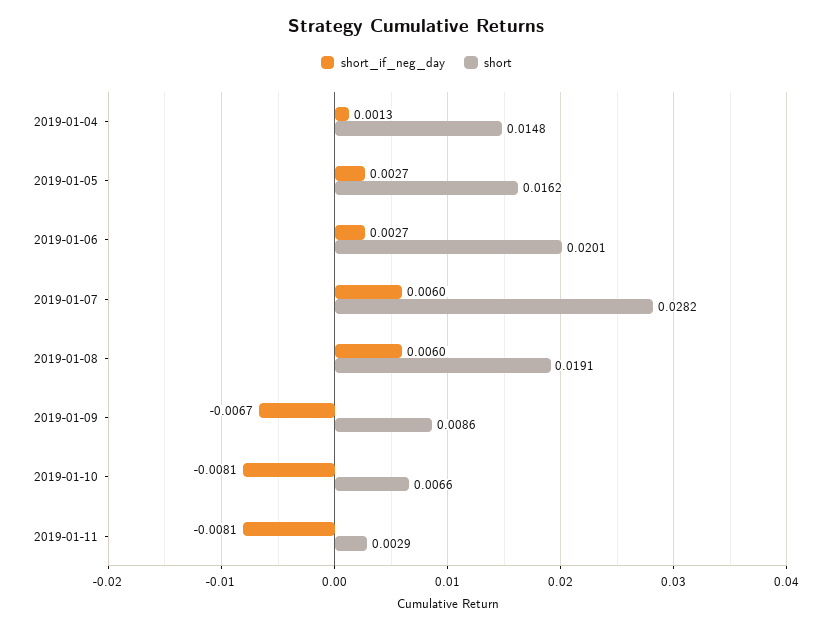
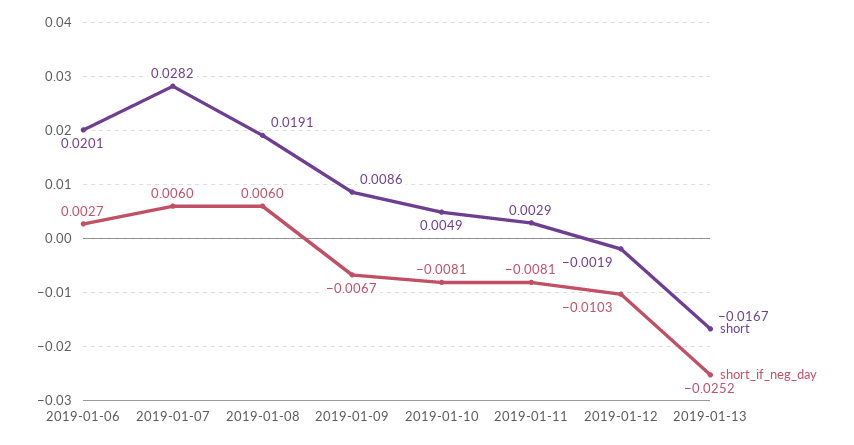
short_if_neg_day, 2019-01-04: 0.0013 -> none
short, 2019-01-04: 0.0148 -> none
short_if_neg_day, 2019-01-05: 0.0027 -> none
short, 2019-01-05: 0.0162 -> none
short, 2019-01-10: 0.0066 -> 0.0049
short, 2019-01-12: none -> -0.0019
short_if_neg_day, 2019-01-12: none -> -0.0103
short, 2019-01-13: none -> -0.0167
short_if_neg_day, 2019-01-13: none -> -0.0252

